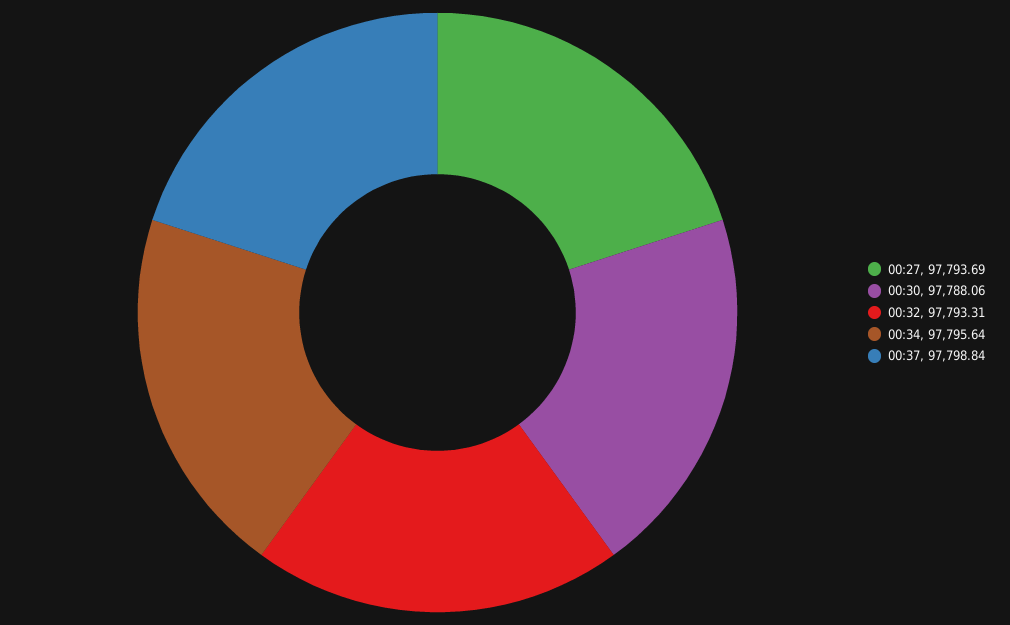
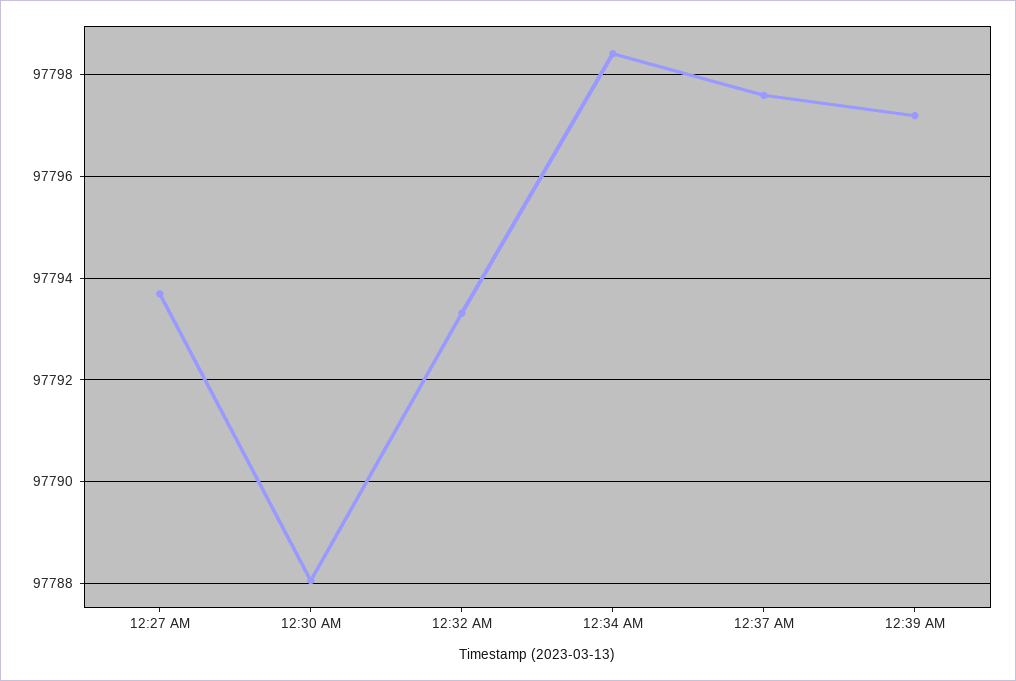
00:34: 97795.64 -> 97798.4
00:37: 97798.84 -> 97797.6
12:39 AM: none -> 97797.2

